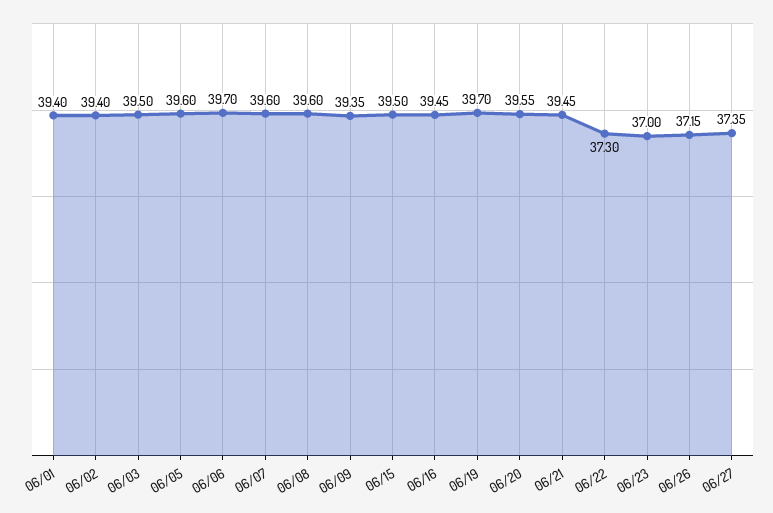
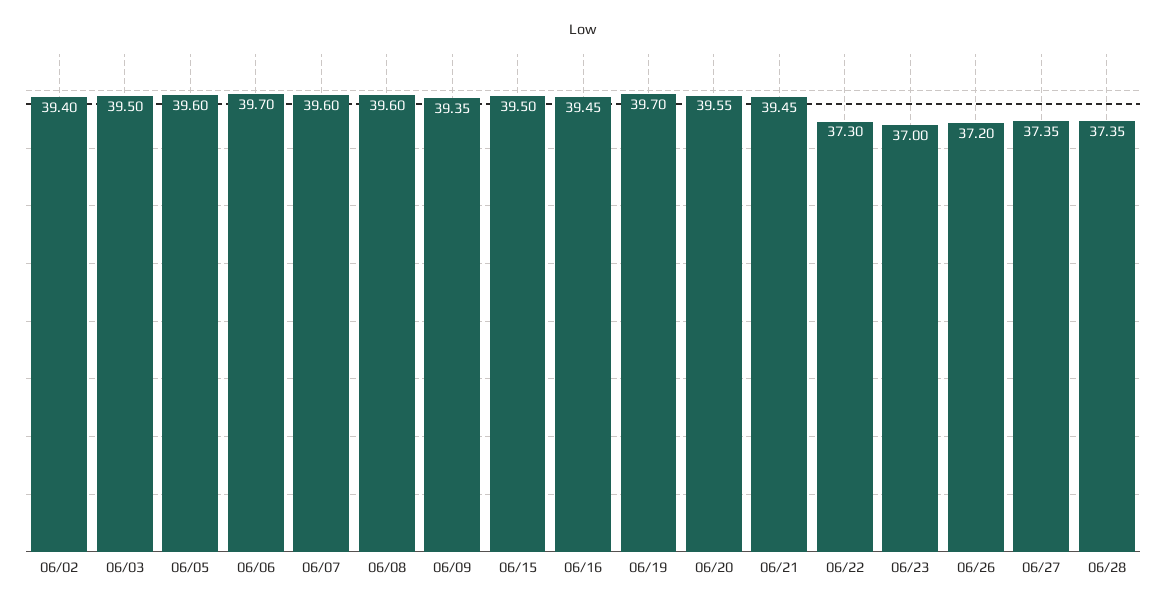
06/01: 39.4 -> none
06/26: 37.15 -> 37.2
06/28: none -> 37.35

